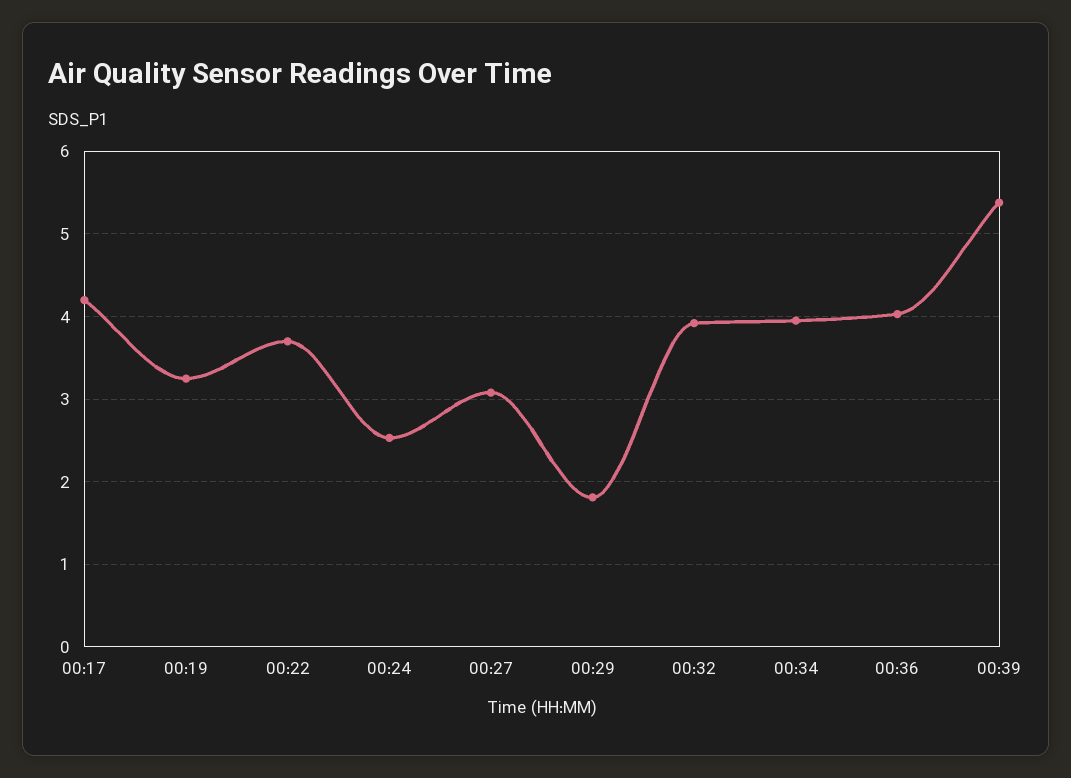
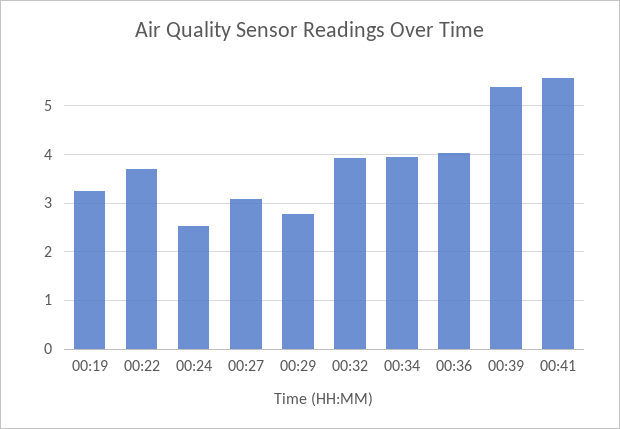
00:17: 4.2 -> none
00:29: 1.8 -> 2.8
00:41: none -> 5.6

